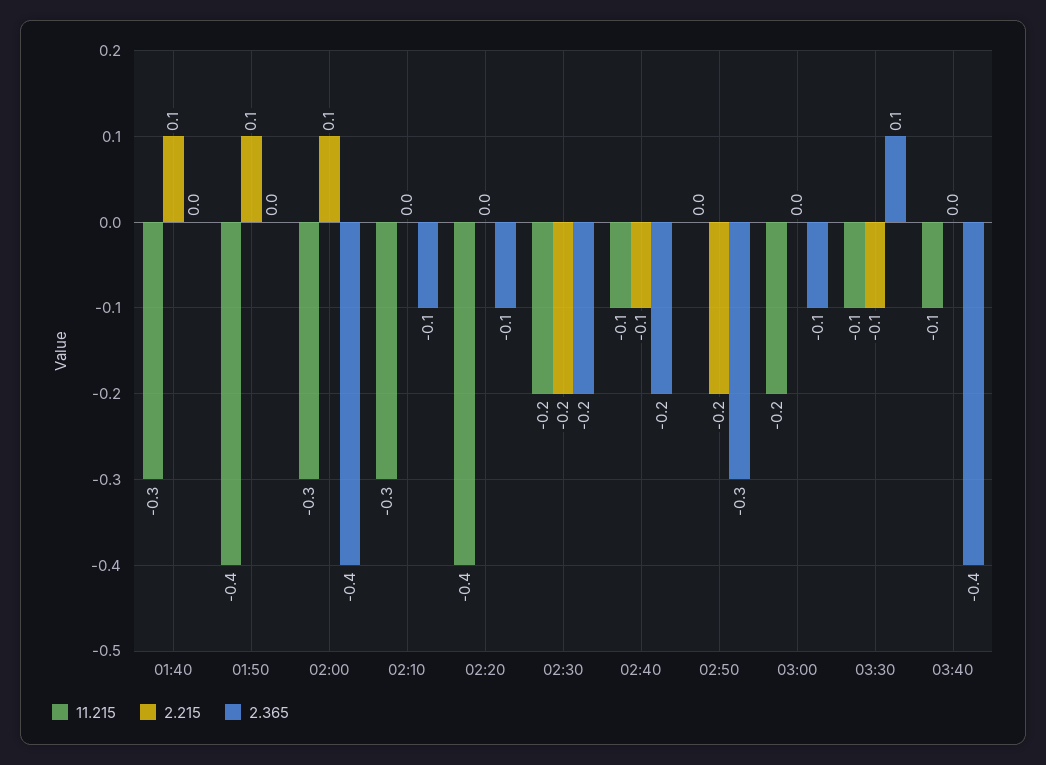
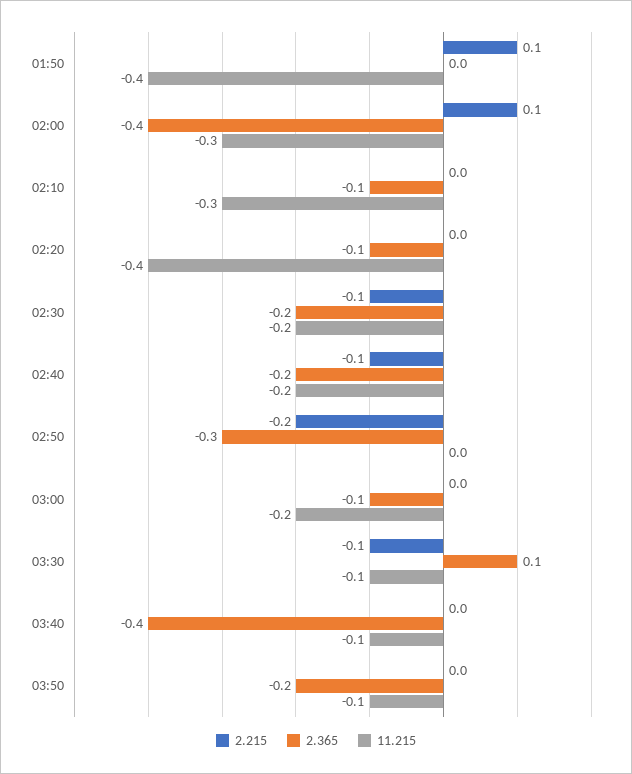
11.215, 01:40: -0.3 -> none
2.215, 01:40: 0.1 -> none
2.365, 01:40: 0 -> none
2.215, 02:30: -0.2 -> -0.1
11.215, 02:40: -0.1 -> -0.2
2.215, 03:50: none -> 0
2.365, 03:50: none -> -0.2
11.215, 03:50: none -> -0.1

